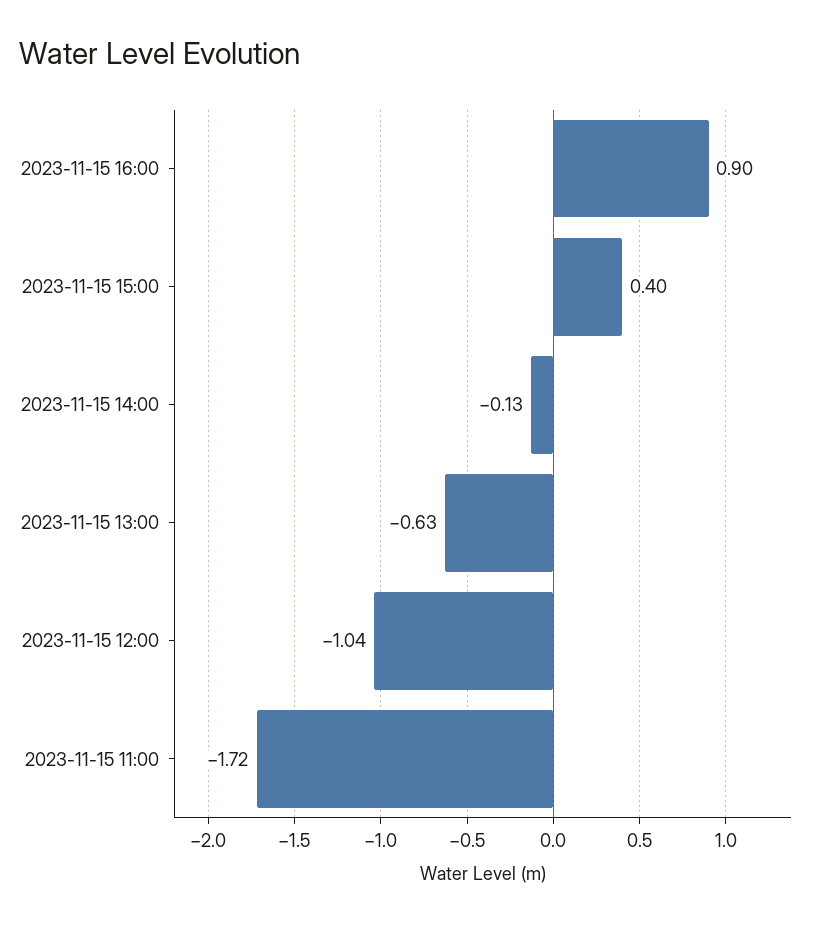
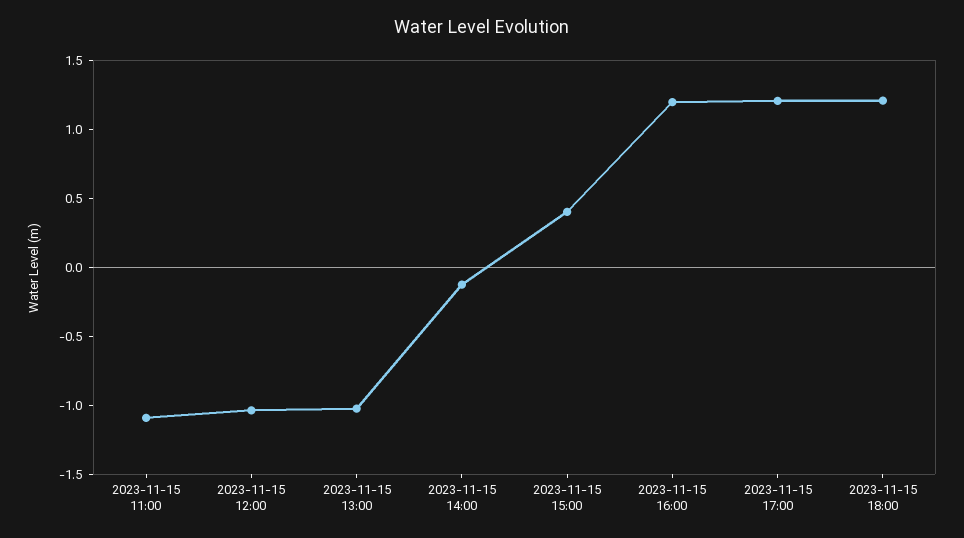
2023-11-15 16:00: 0.9 -> 1.2
2023-11-15 13:00: -0.63 -> -1
2023-11-15 11:00: -1.72 -> -1.1
2023-11-15 17:00: none -> 1.2
2023-11-15 18:00: none -> 1.2

